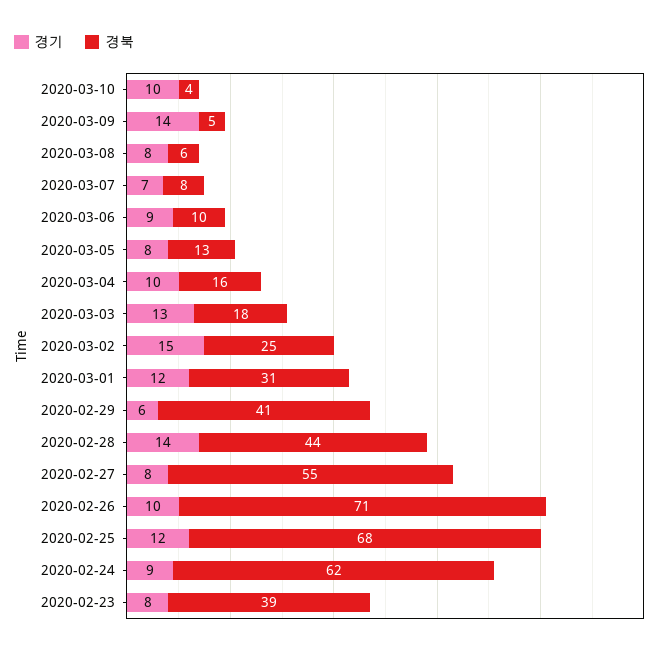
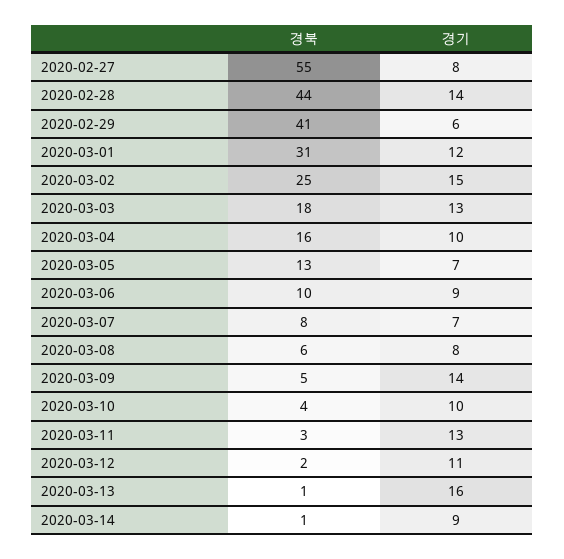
경기, 2020-03-05: 8 -> 7
경기, 2020-02-26: 10 -> none
경북, 2020-02-26: 71 -> none
경기, 2020-02-25: 12 -> none
경북, 2020-02-25: 68 -> none
경기, 2020-02-24: 9 -> none
경북, 2020-02-24: 62 -> none
경기, 2020-02-23: 8 -> none
경북, 2020-02-23: 39 -> none
경북, 2020-03-11: none -> 3
경기, 2020-03-11: none -> 13
경북, 2020-03-12: none -> 2
경기, 2020-03-12: none -> 11
경북, 2020-03-13: none -> 1
경기, 2020-03-13: none -> 16
경북, 2020-03-14: none -> 1
경기, 2020-03-14: none -> 9

